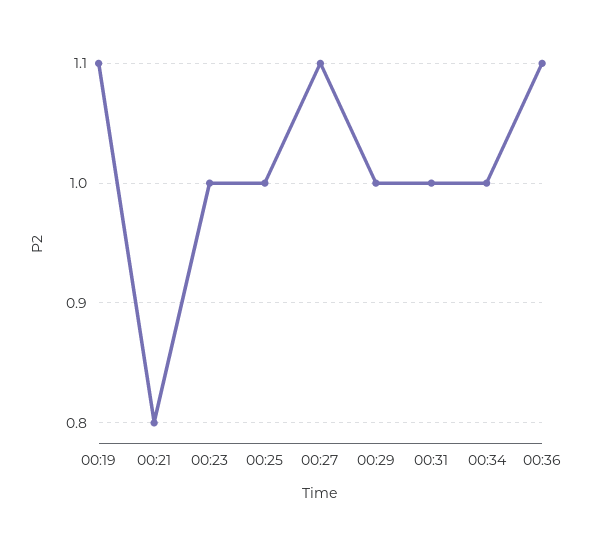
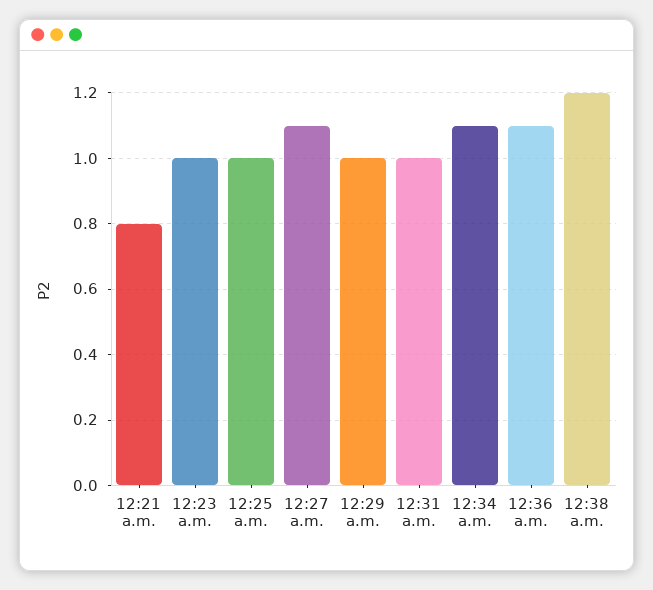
00:19: 1.1 -> none
00:34: 1 -> 1.1
12:38 a.m.: none -> 1.2

